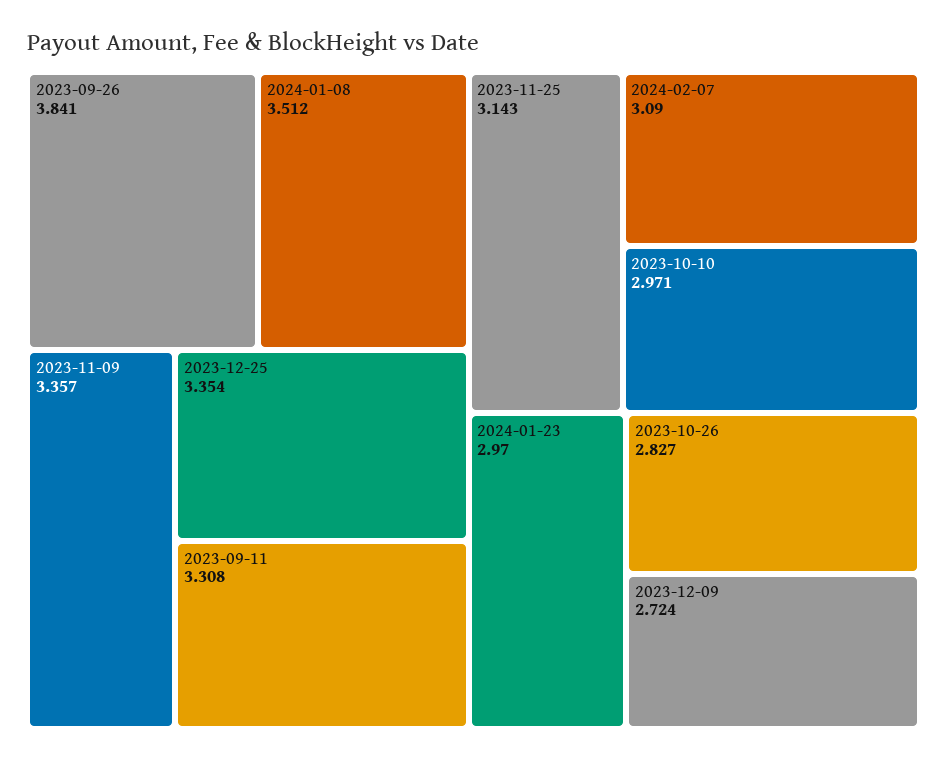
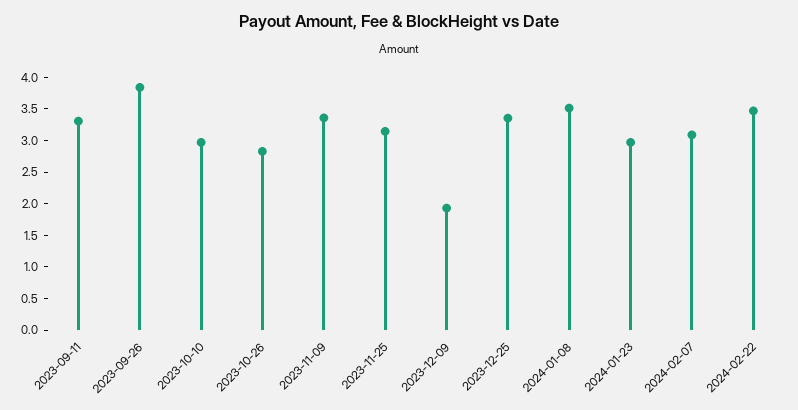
2023-12-09: 2.724 -> 2
2024-02-22: none -> 3.5

